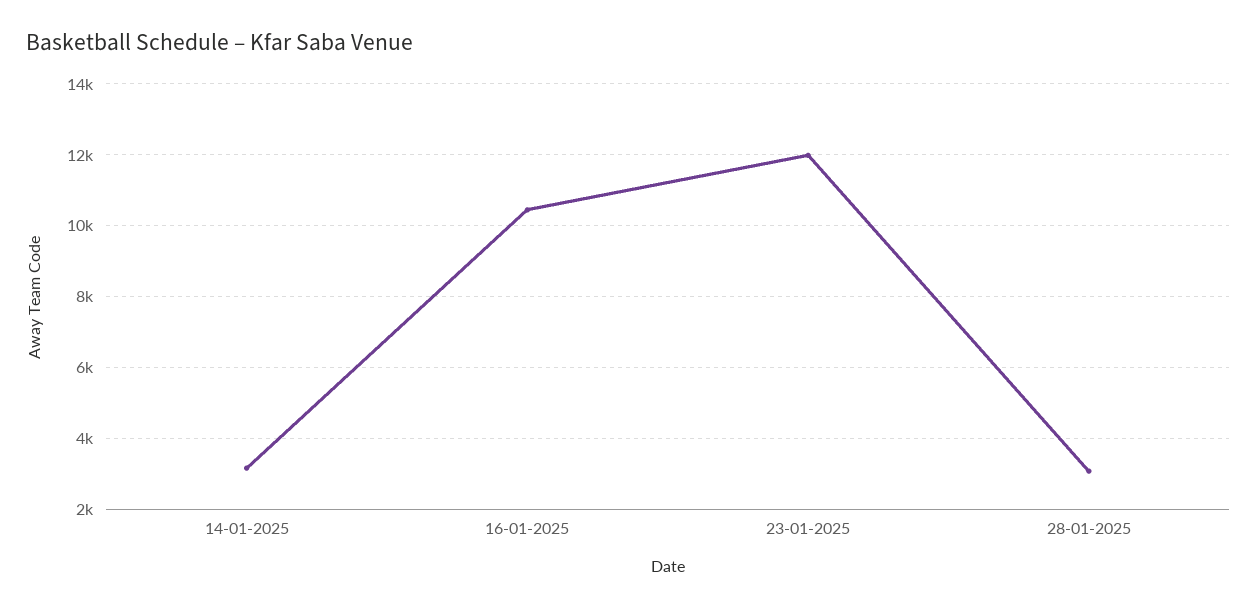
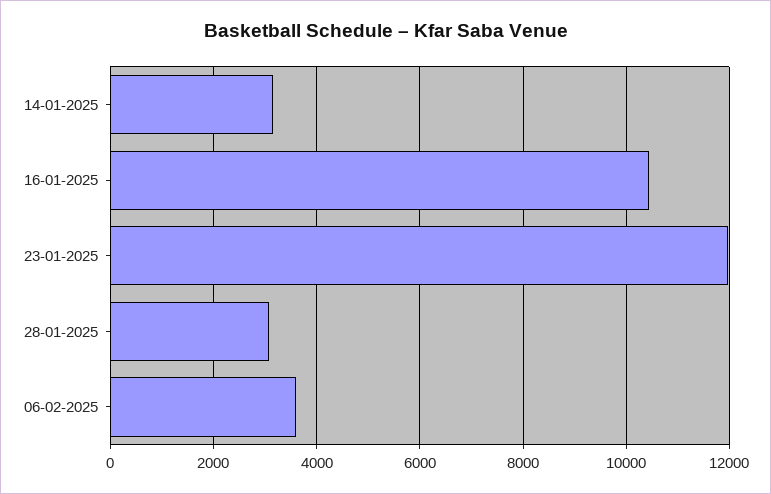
06-02-2025: none -> 3600

